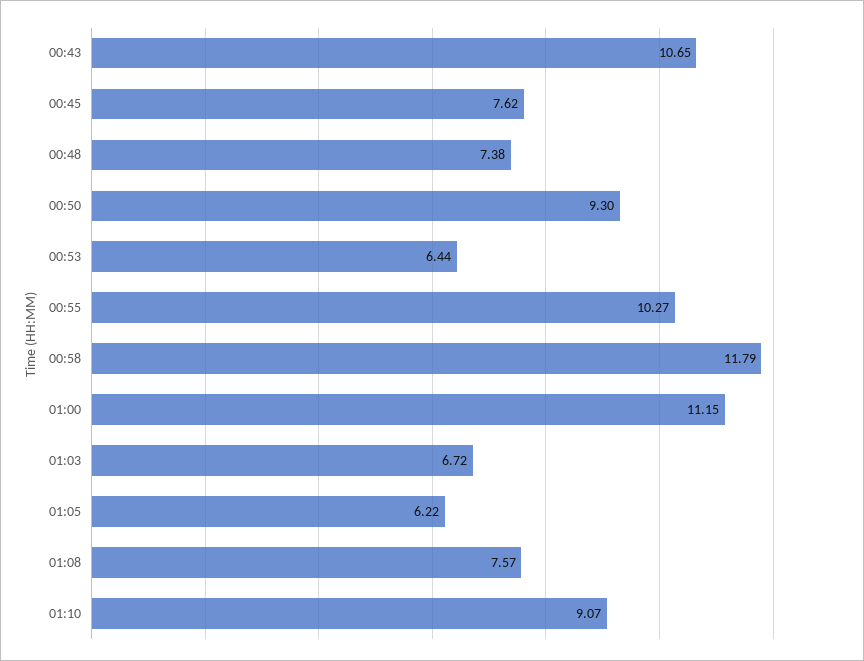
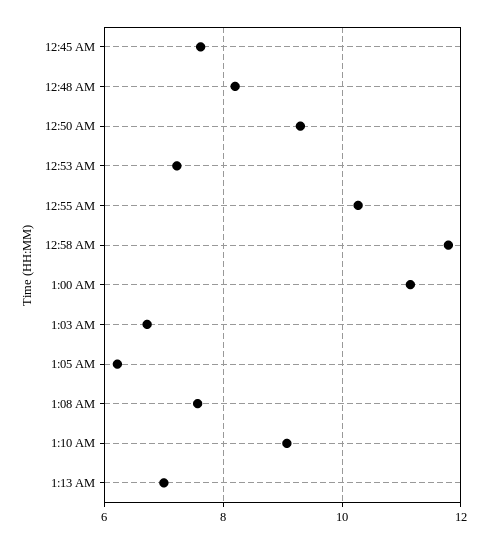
00:43: 10.65 -> none
00:48: 7.38 -> 8.2
00:53: 6.44 -> 7.2
1:13 AM: none -> 7

